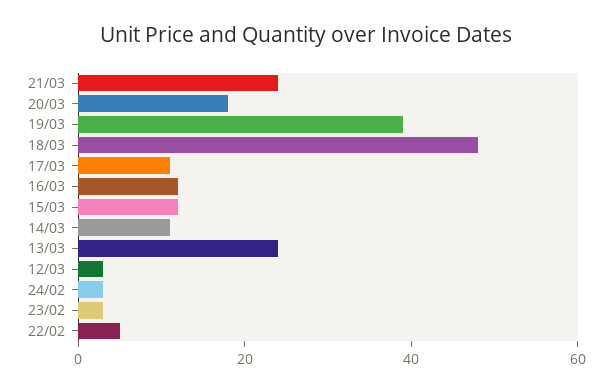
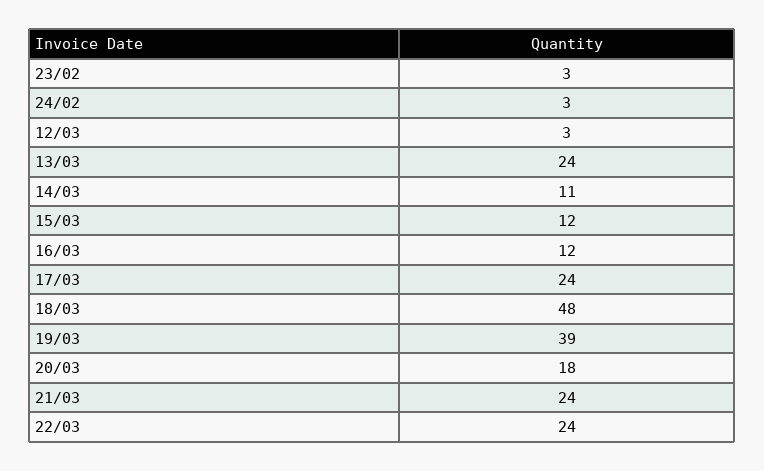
17/03: 10 -> 24
22/02: 5 -> none
22/03: none -> 24

